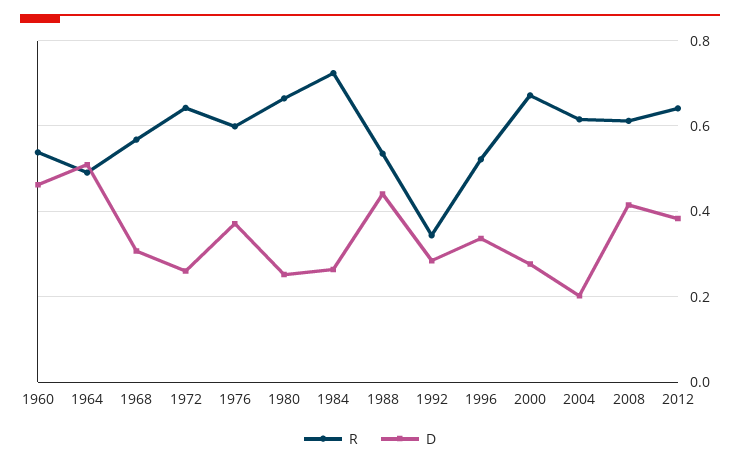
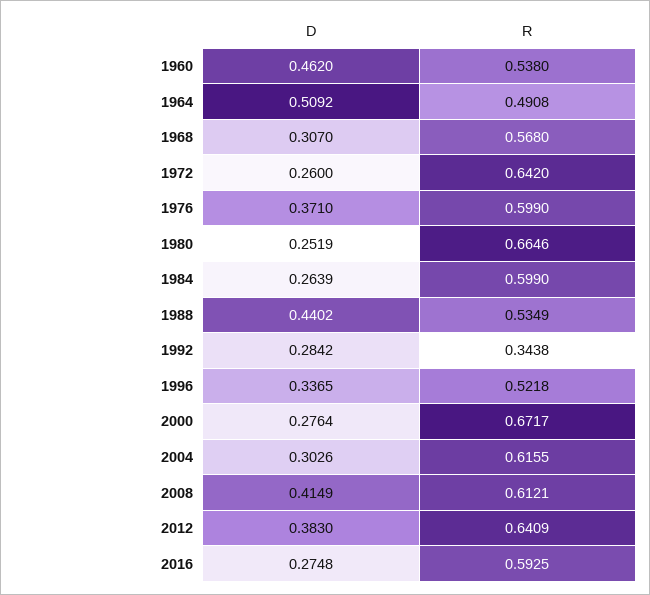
R, 1984: 0.72 -> 0.599
D, 2004: 0.2 -> 0.3026
D, 2016: none -> 0.2748
R, 2016: none -> 0.5925

